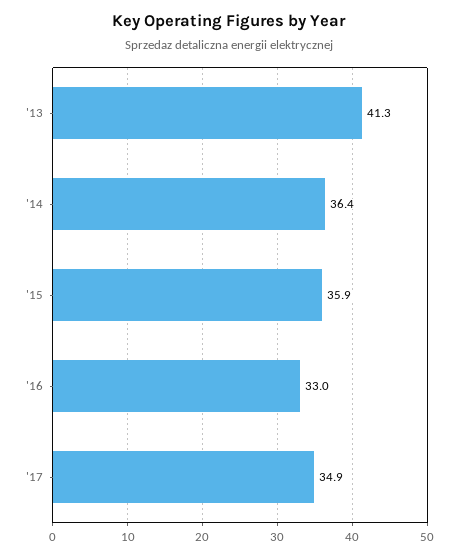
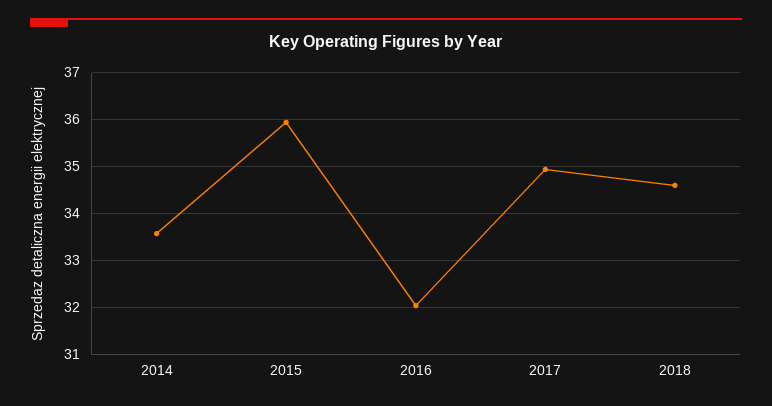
'13: 41.3 -> none
'14: 36.4 -> 33.6
'16: 33 -> 32
2018: none -> 34.6

